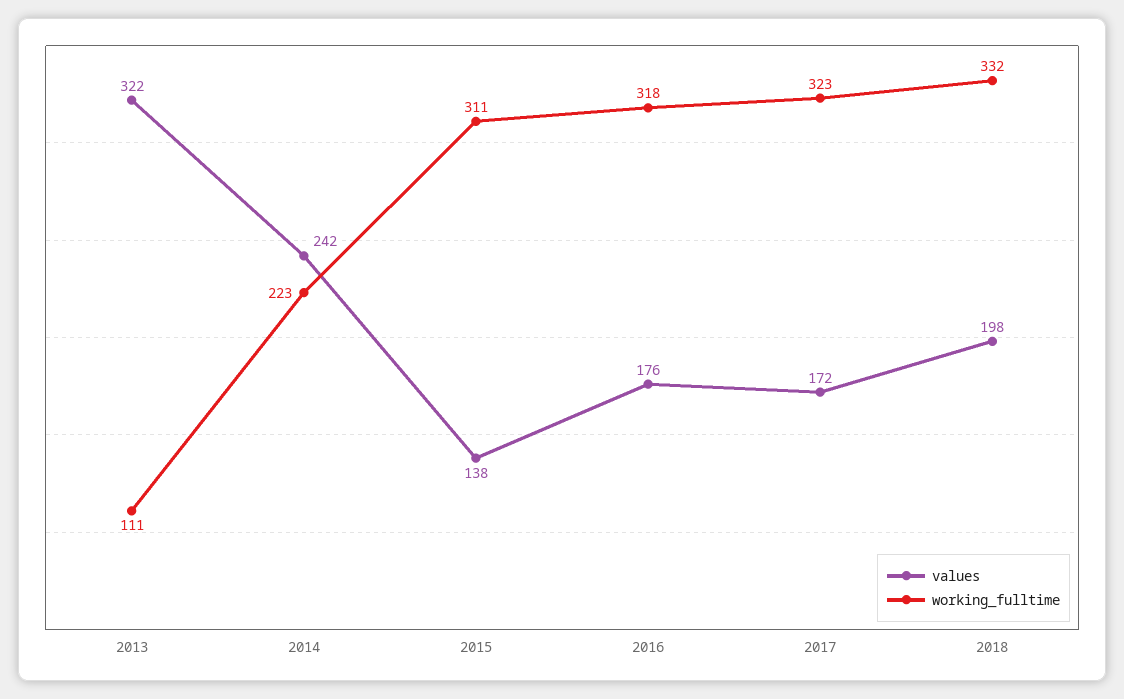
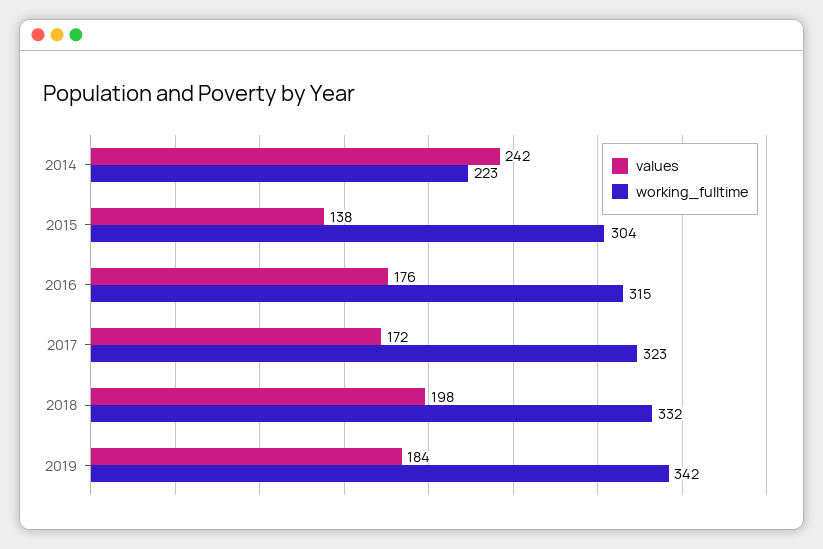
values, 2013: 322 -> none
working_fulltime, 2013: 111 -> none
working_fulltime, 2015: 311 -> 304
working_fulltime, 2016: 318 -> 315
values, 2019: none -> 184
working_fulltime, 2019: none -> 342

